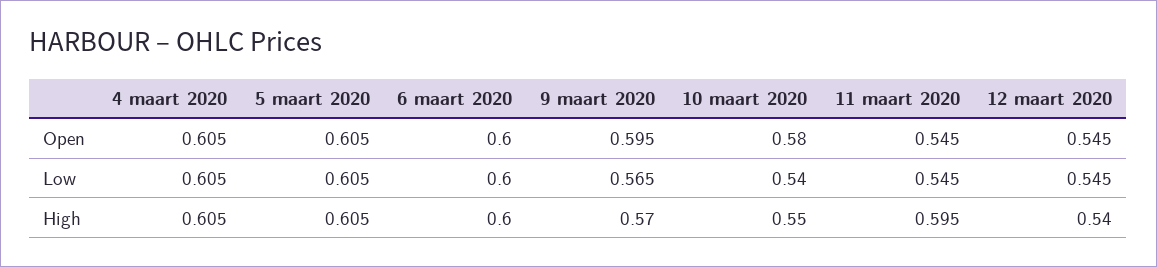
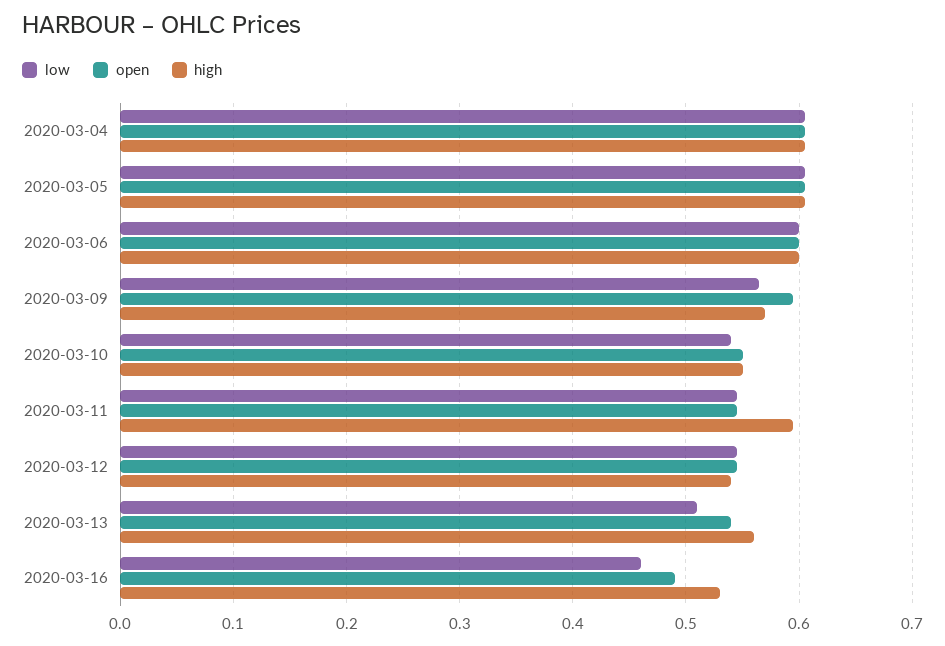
Open, 10 maart 2020: 0.58 -> 0.55
Low, 2020-03-13: none -> 0.51
Open, 2020-03-13: none -> 0.54
High, 2020-03-13: none -> 0.56
Low, 2020-03-16: none -> 0.46
Open, 2020-03-16: none -> 0.49
High, 2020-03-16: none -> 0.53

